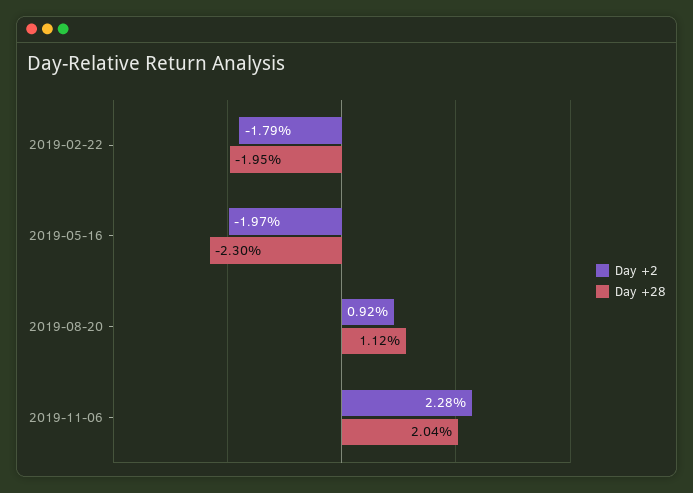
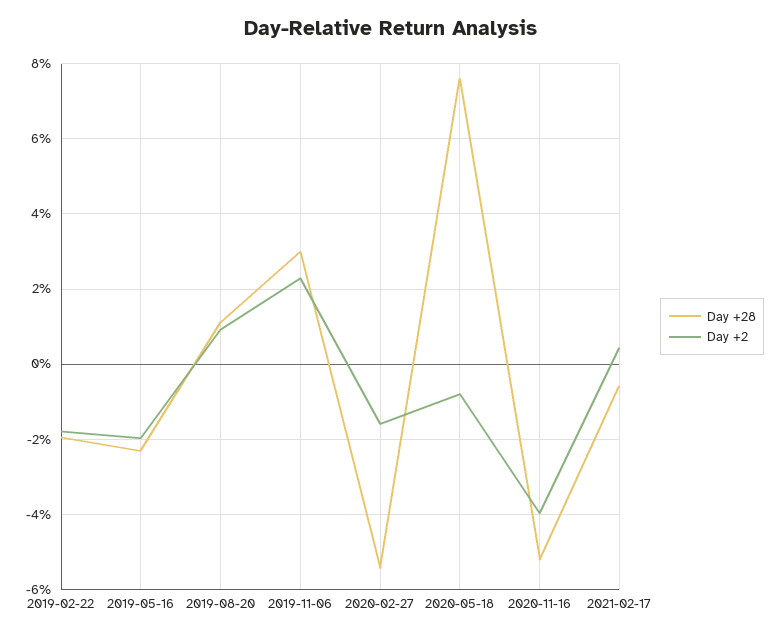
Day +28, 2019-11-06: 2.04 -> 3
Day +28, 2020-02-27: none -> -5.4
Day +2, 2020-02-27: none -> -1.6
Day +28, 2020-05-18: none -> 7.6
Day +2, 2020-05-18: none -> -0.8
Day +28, 2020-11-16: none -> -5.2
Day +2, 2020-11-16: none -> -4
Day +28, 2021-02-17: none -> -0.6
Day +2, 2021-02-17: none -> 0.4

